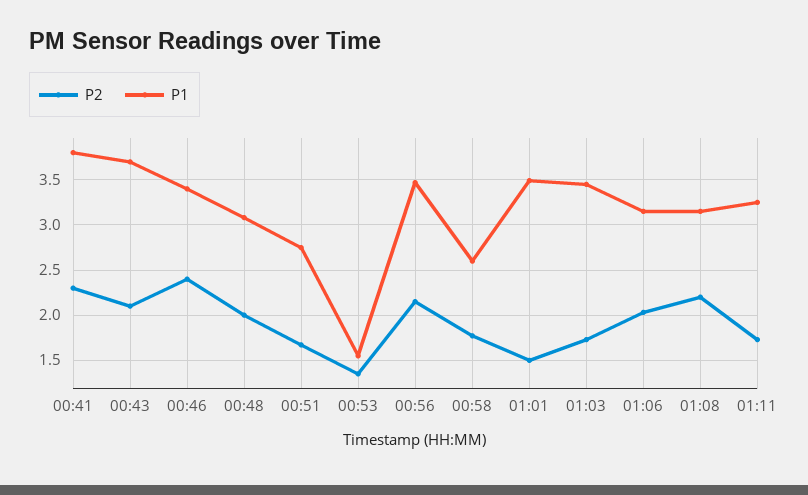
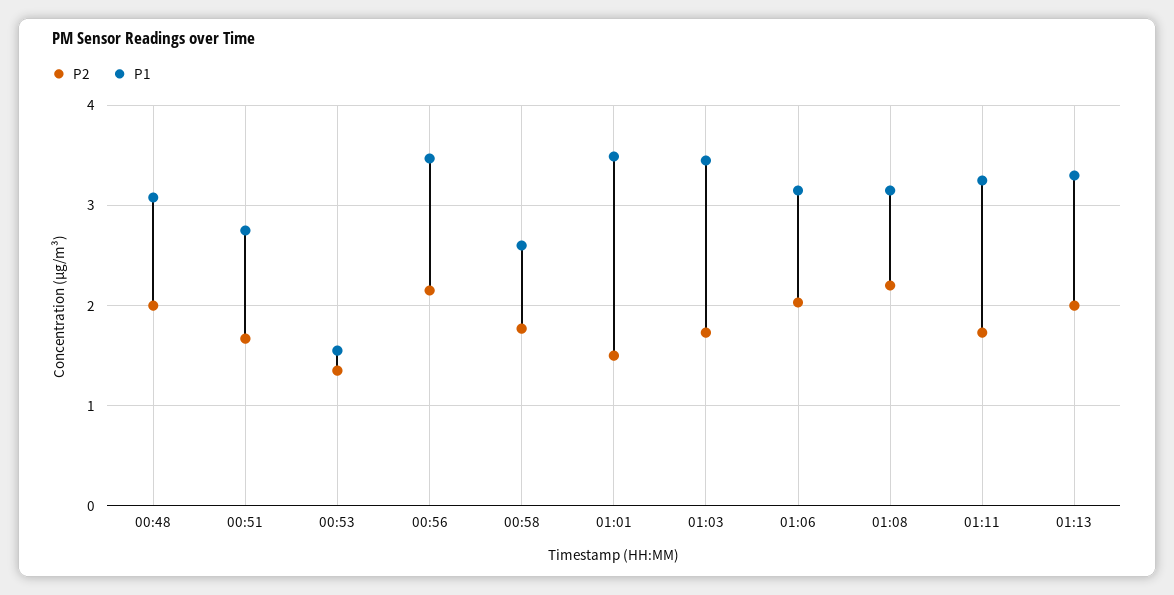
P2, 00:41: 2.3 -> none
P1, 00:41: 3.8 -> none
P2, 00:43: 2.1 -> none
P1, 00:43: 3.7 -> none
P2, 00:46: 2.4 -> none
P1, 00:46: 3.4 -> none
P2, 01:13: none -> 2
P1, 01:13: none -> 3.3

